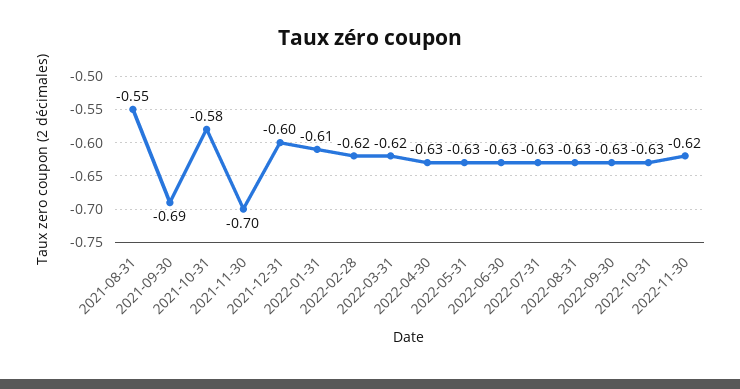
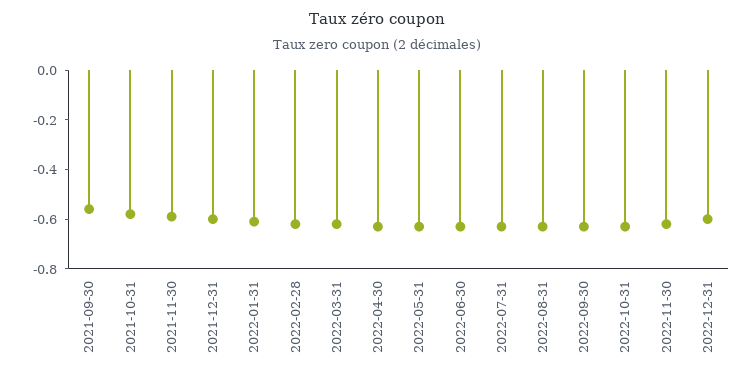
2021-08-31: -0.55 -> none
2021-09-30: -0.69 -> -0.55
2021-11-30: -0.7 -> -0.6
2022-12-31: none -> -0.6

